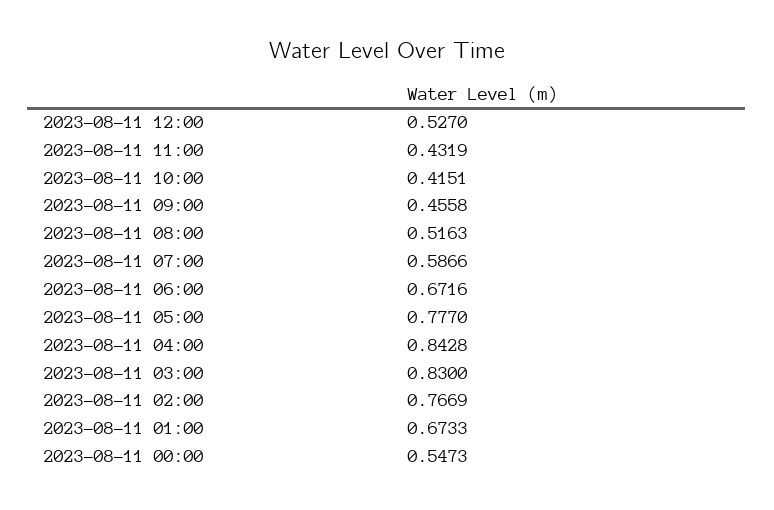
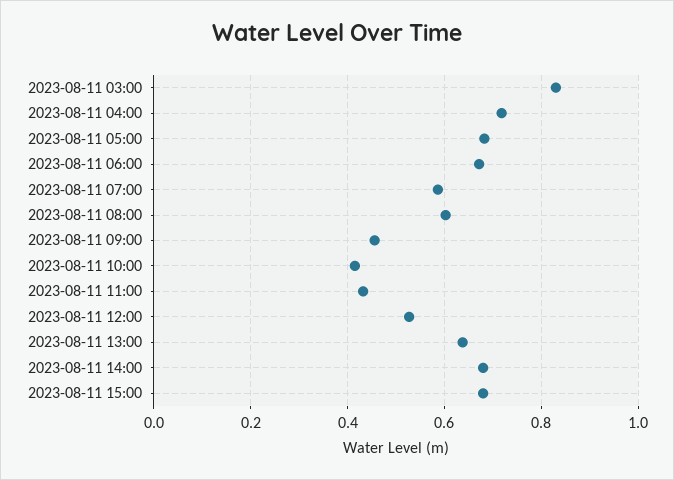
2023-08-11 08:00: 0.5163 -> 0.6
2023-08-11 05:00: 0.777 -> 0.68
2023-08-11 04:00: 0.8428 -> 0.72
2023-08-11 02:00: 0.7669 -> none
2023-08-11 01:00: 0.6733 -> none
2023-08-11 00:00: 0.5473 -> none
2023-08-11 13:00: none -> 0.64
2023-08-11 14:00: none -> 0.68
2023-08-11 15:00: none -> 0.68

